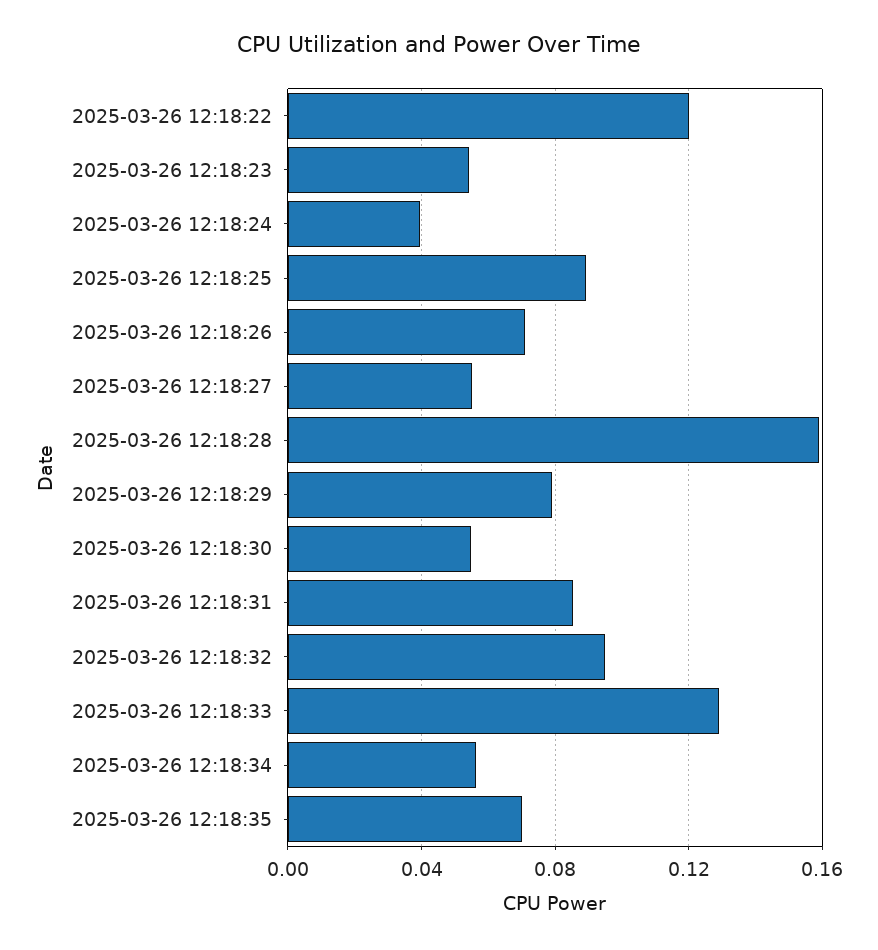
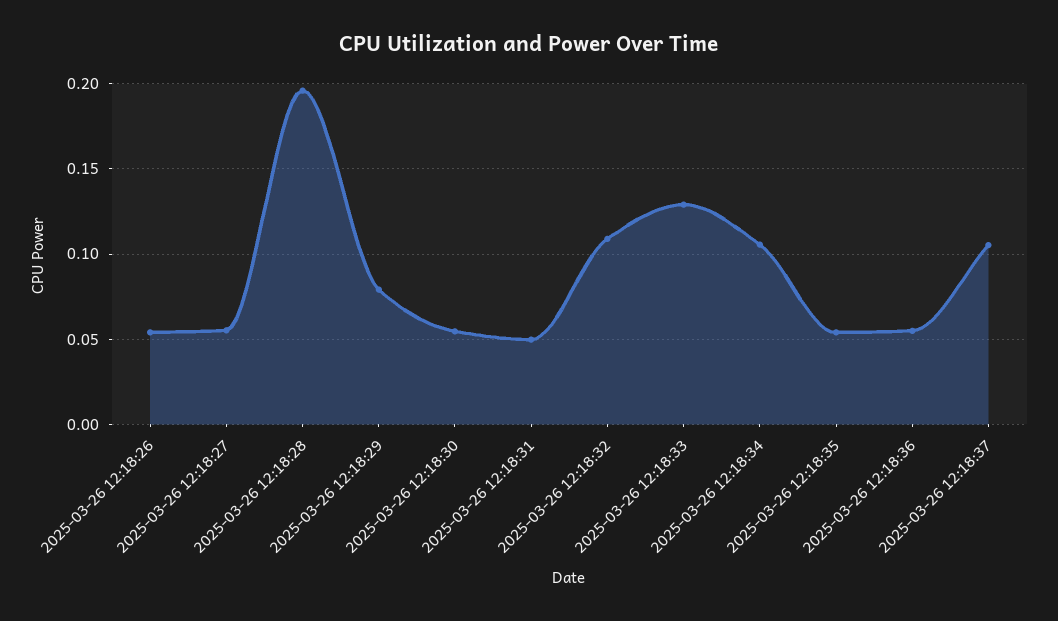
2025-03-26 12:18:22: 0.12 -> none
2025-03-26 12:18:23: 0.055 -> none
2025-03-26 12:18:24: 0.04 -> none
2025-03-26 12:18:25: 0.09 -> none
2025-03-26 12:18:26: 0.07 -> 0.055
2025-03-26 12:18:28: 0.16 -> 0.195
2025-03-26 12:18:31: 0.085 -> 0.05
2025-03-26 12:18:32: 0.095 -> 0.11
2025-03-26 12:18:34: 0.055 -> 0.105
2025-03-26 12:18:35: 0.07 -> 0.055
2025-03-26 12:18:36: none -> 0.055
2025-03-26 12:18:37: none -> 0.105

